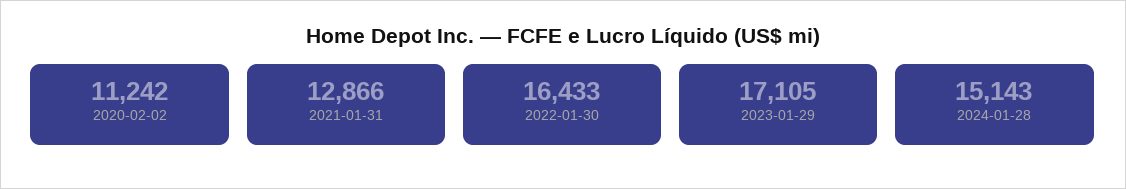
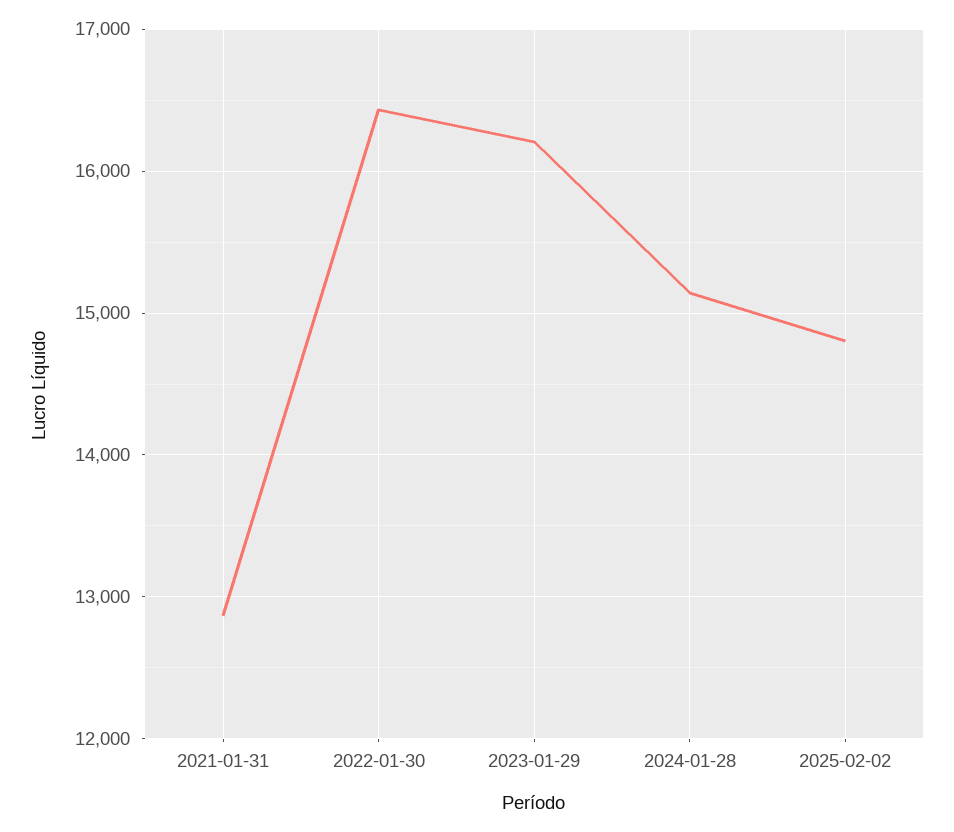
2020-02-02: 11242 -> none
2023-01-29: 17105 -> 16200
2025-02-02: none -> 14800

